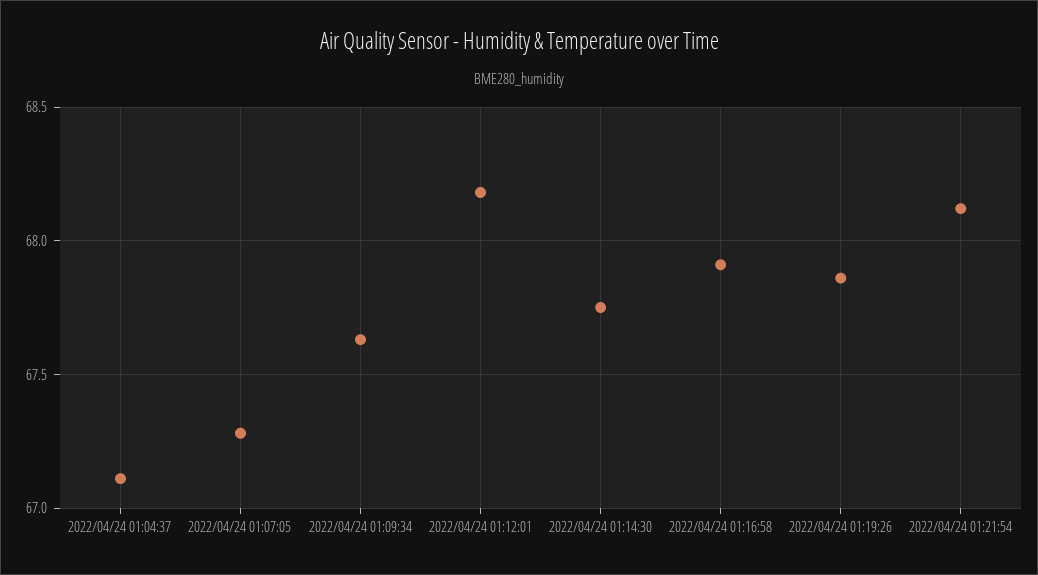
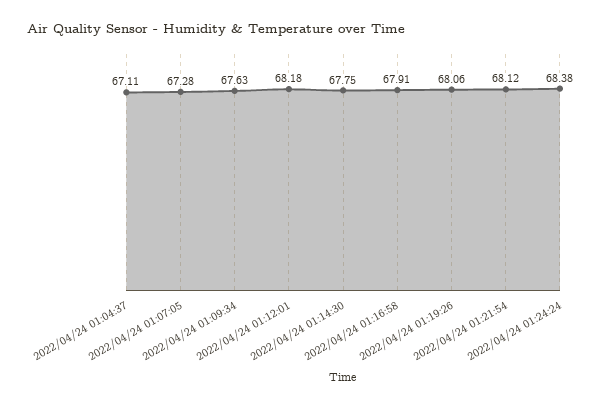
2022/04/24 01:19:26: 67.85 -> 68.06
2022/04/24 01:24:24: none -> 68.38

